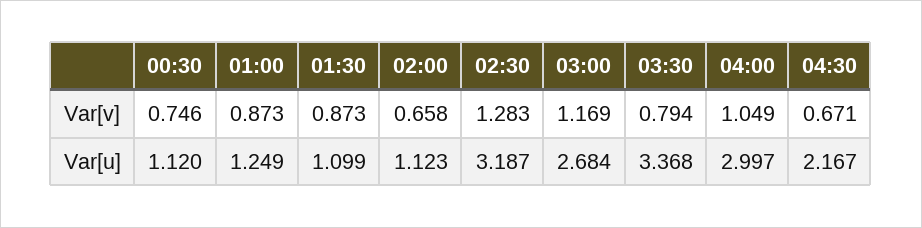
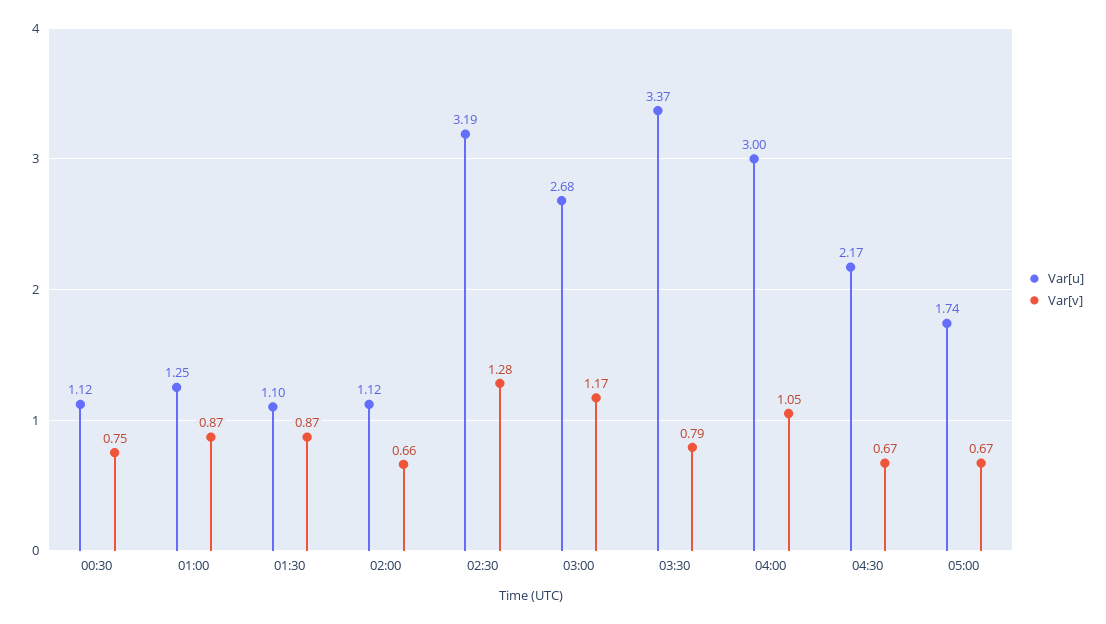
Var[u], 05:00: none -> 1.74
Var[v], 05:00: none -> 0.67

